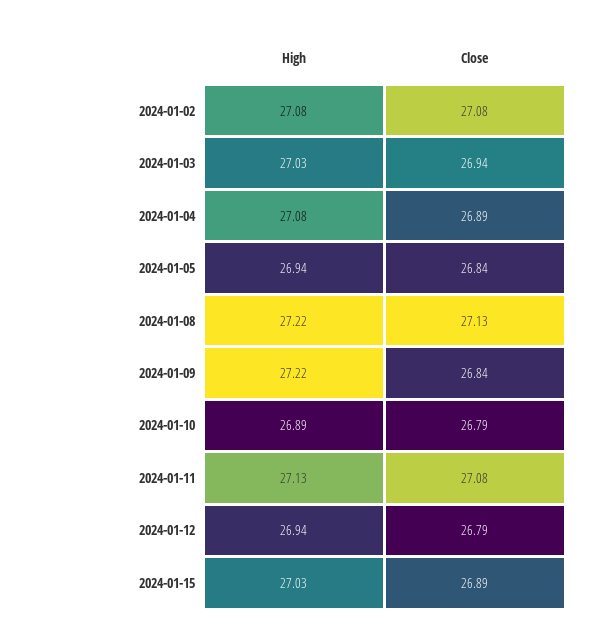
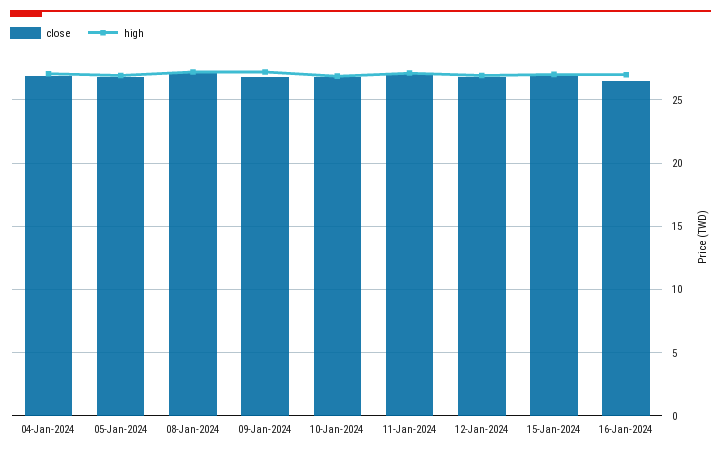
High, 2024-01-02: 27.08 -> none
Close, 2024-01-02: 27.08 -> none
High, 2024-01-03: 27.03 -> none
Close, 2024-01-03: 26.94 -> none
Close, 16-Jan-2024: none -> 26.5
High, 16-Jan-2024: none -> 27

